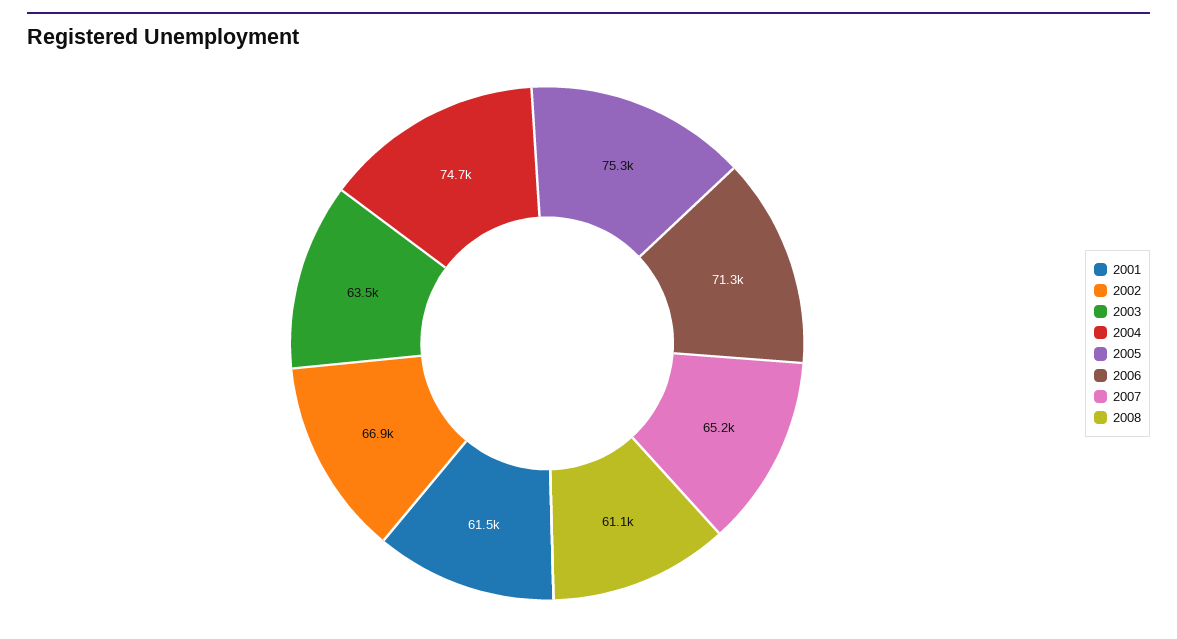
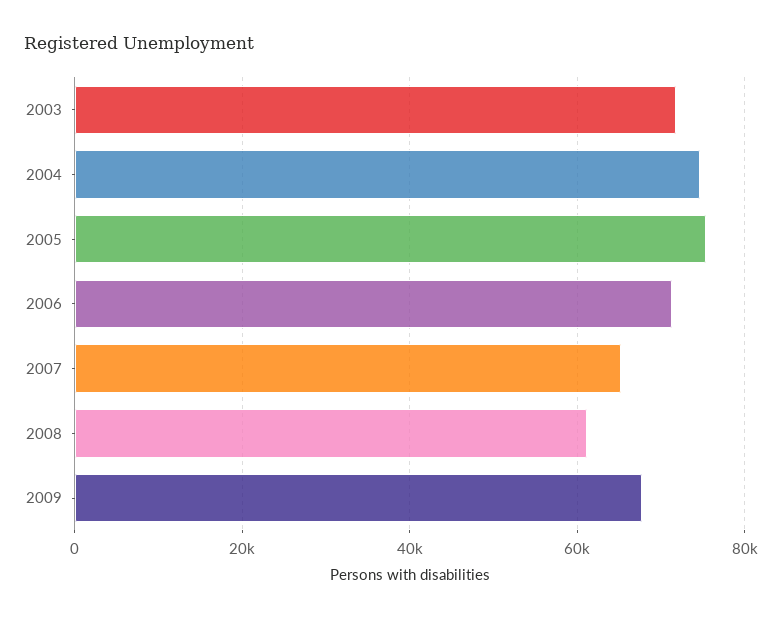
2001: 61500 -> none
2002: 66900 -> none
2003: 63500 -> 72000
2009: none -> 68000

